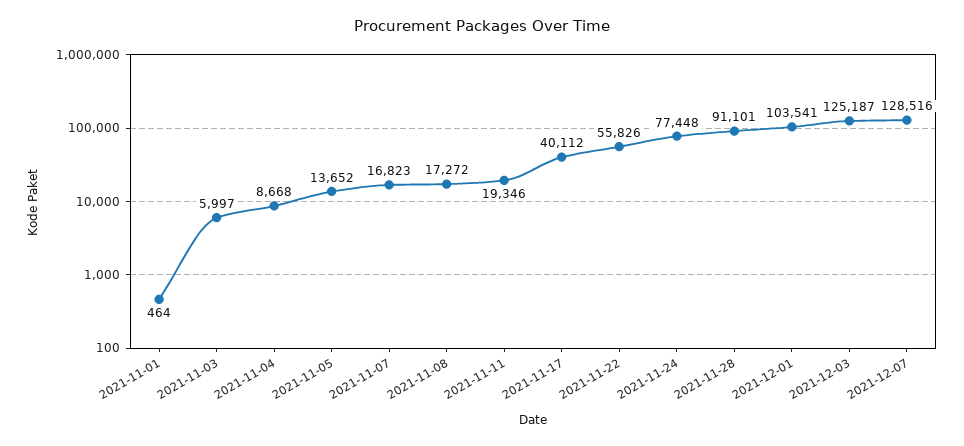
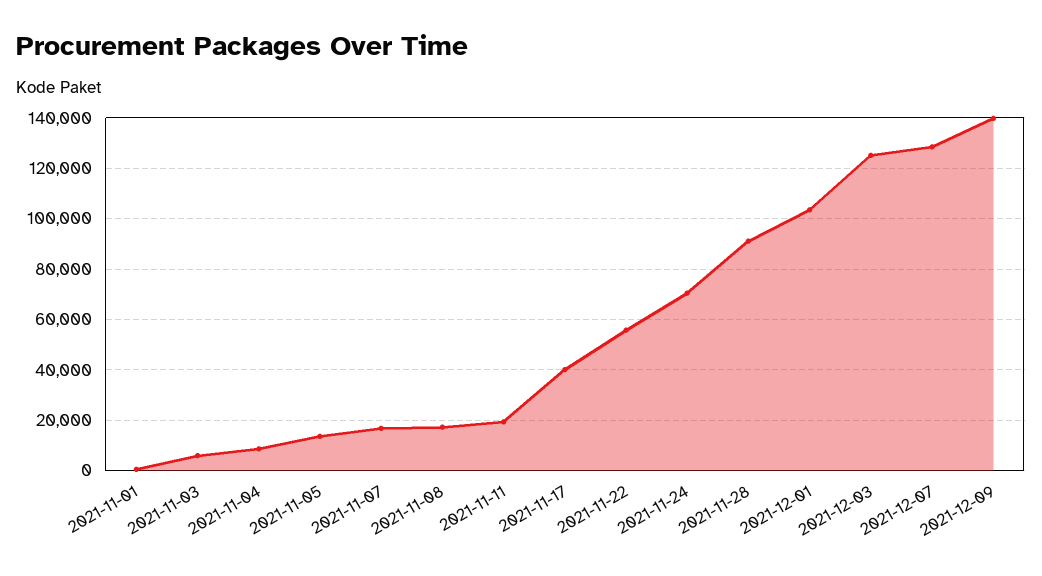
2021-11-24: 77448 -> 70000
2021-12-09: none -> 140000

